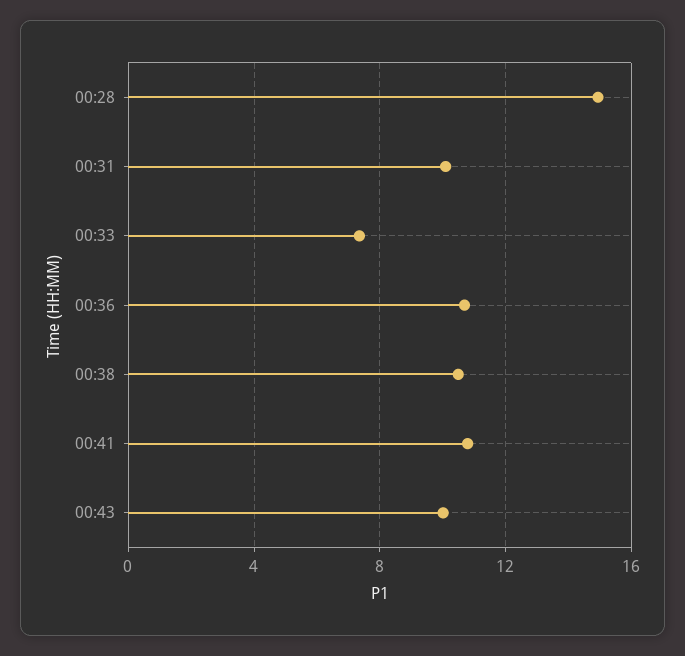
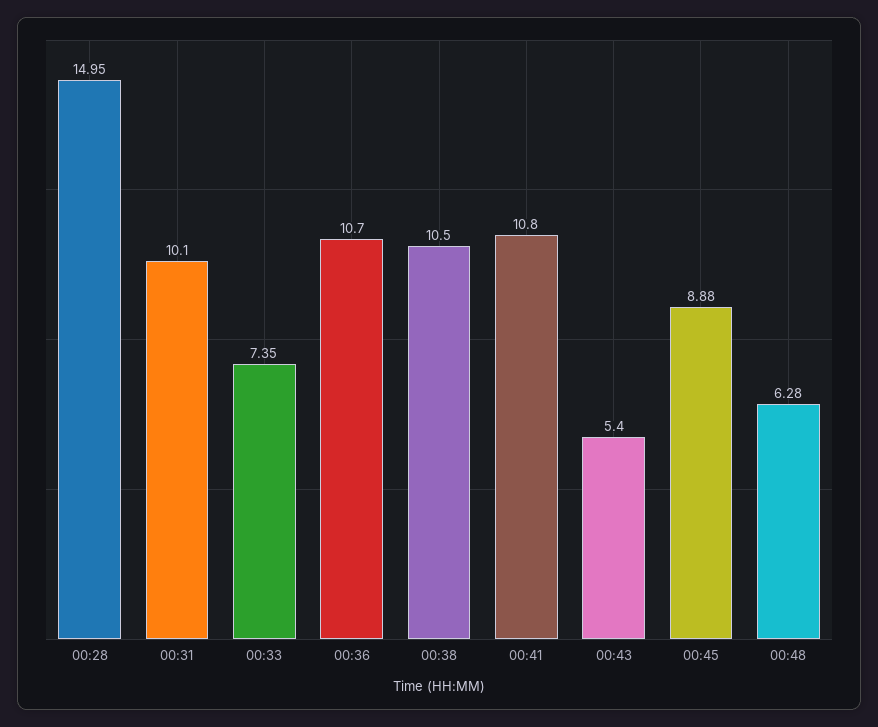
00:43: 10 -> 5.4
00:45: none -> 8.88
00:48: none -> 6.28

